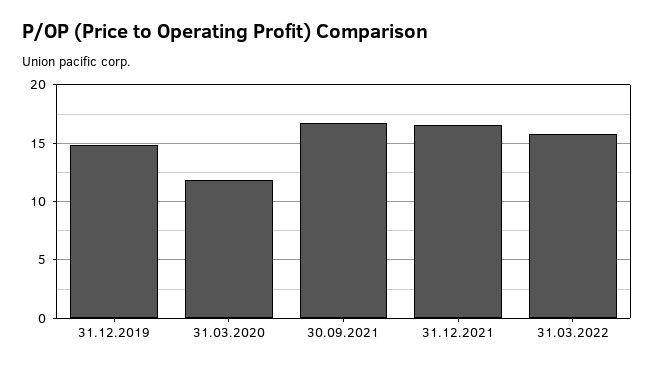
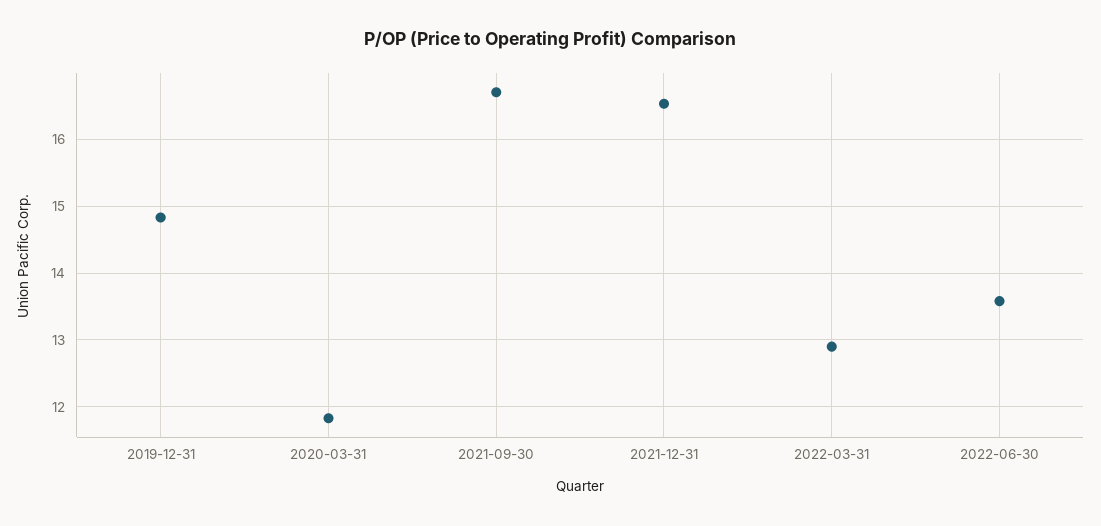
31.03.2022: 16 -> 12.9
2022-06-30: none -> 13.6

